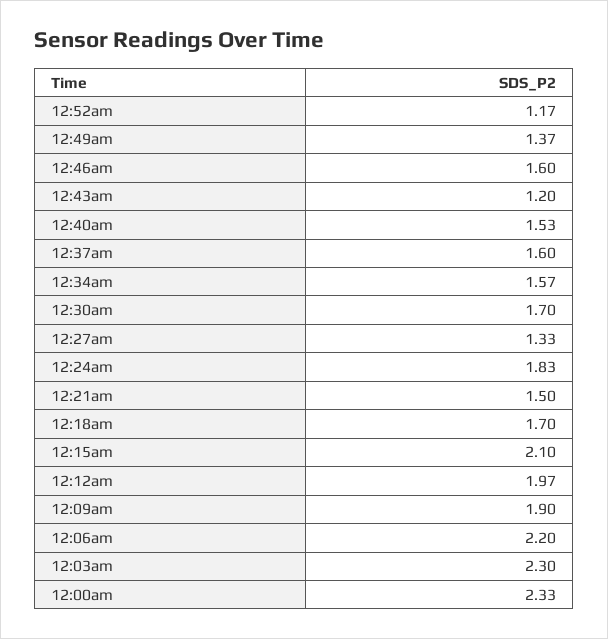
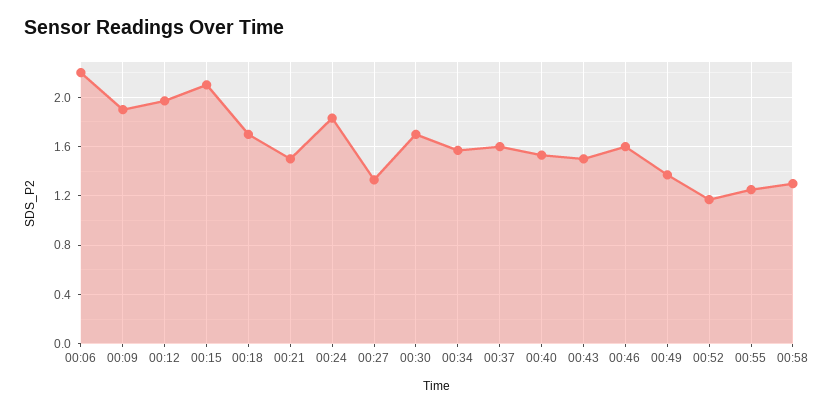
12:43am: 1.2 -> 1.5
12:03am: 2.3 -> none
12:00am: 2.33 -> none
00:55: none -> 1.25
00:58: none -> 1.3

